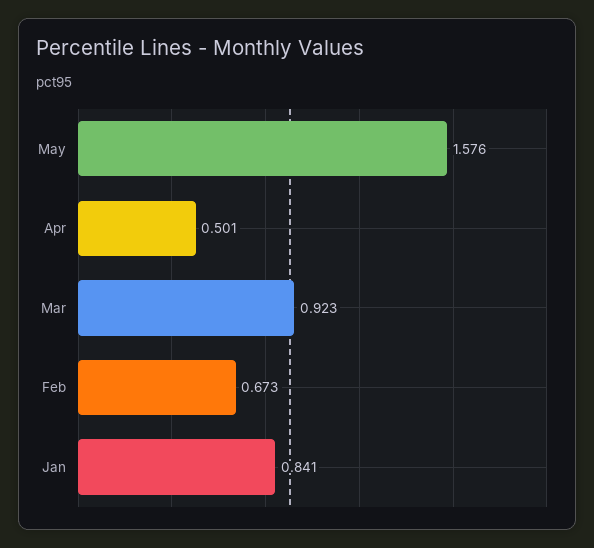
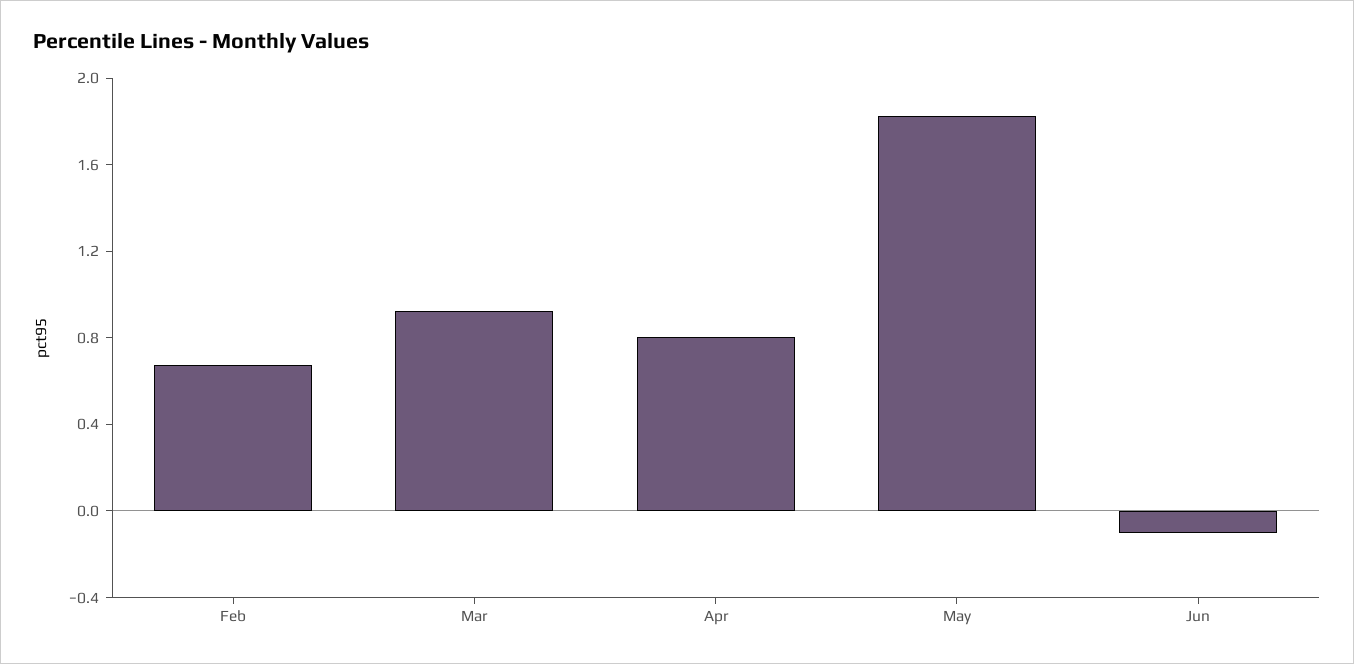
May: 1.576 -> 1.8
Apr: 0.501 -> 0.8
Jan: 0.841 -> none
Jun: none -> -0.1

